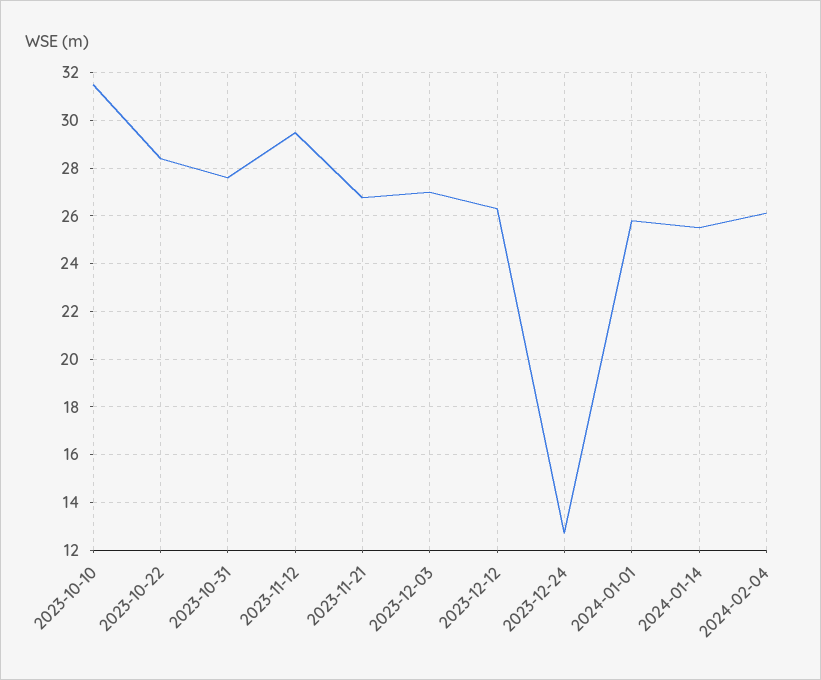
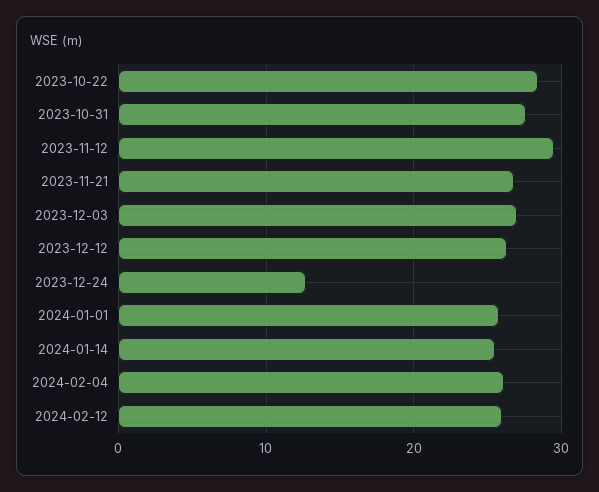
2023-10-10: 31.5 -> none
2024-02-12: none -> 26

